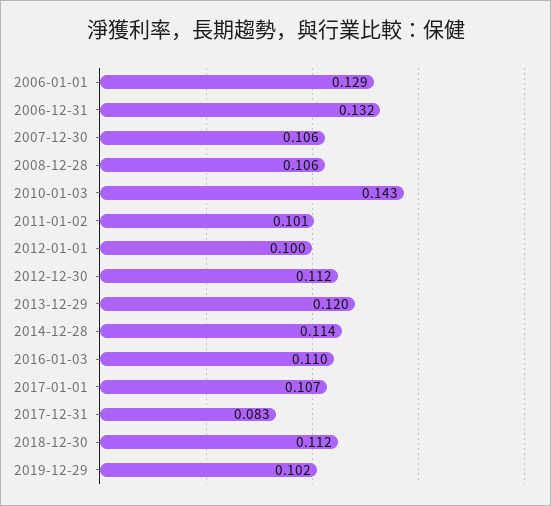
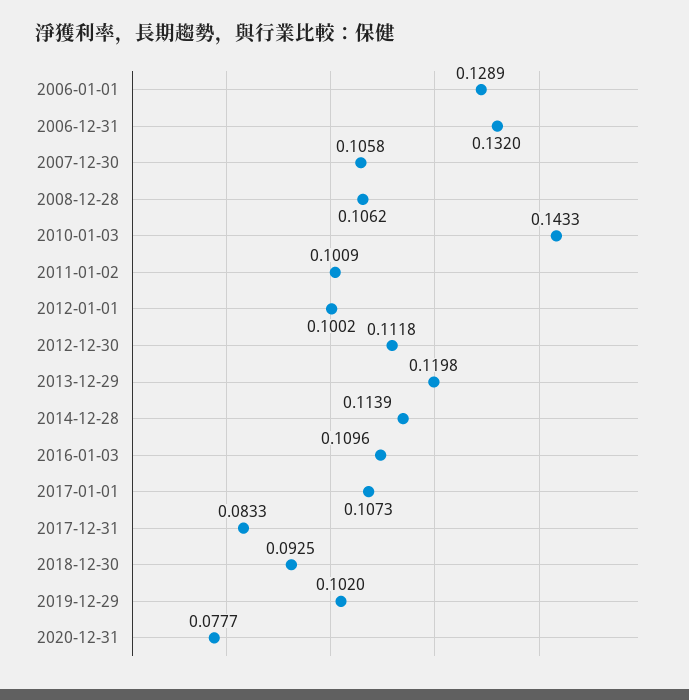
2018-12-30: 0.112 -> 0.0925
2020-12-31: none -> 0.0777

